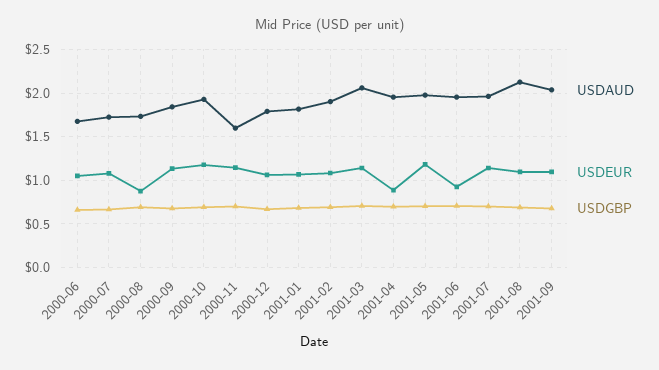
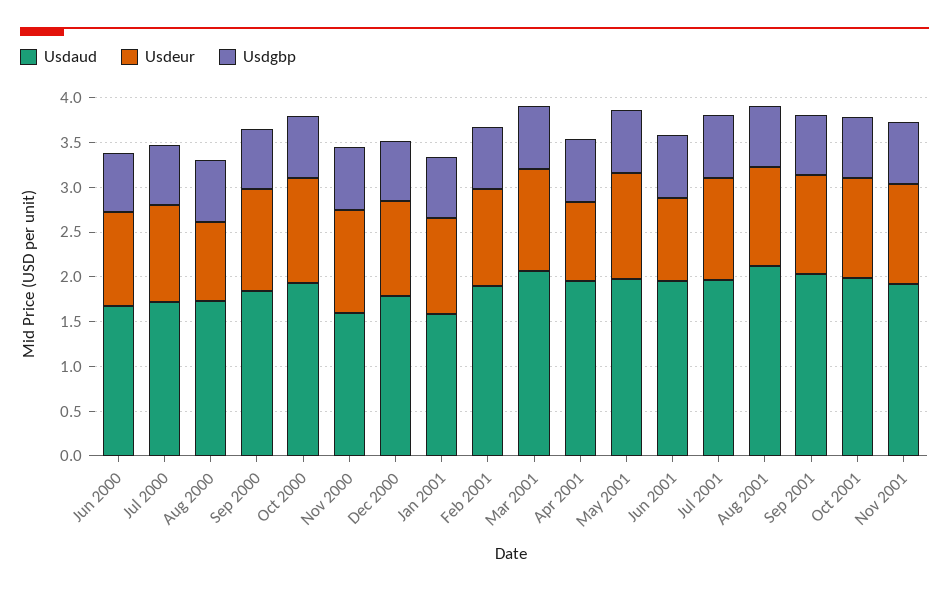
USDAUD, 2001-01: 1.8 -> 1.6
USDAUD, Oct 2001: none -> 2
USDEUR, Oct 2001: none -> 1.1
USDGBP, Oct 2001: none -> 0.7
USDAUD, Nov 2001: none -> 1.9
USDEUR, Nov 2001: none -> 1.1
USDGBP, Nov 2001: none -> 0.7

